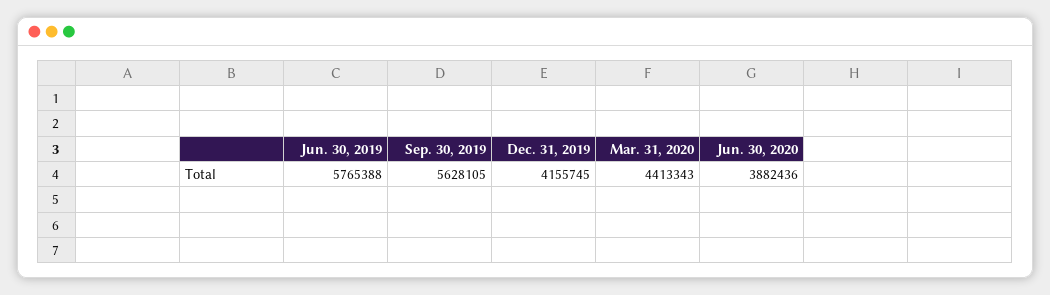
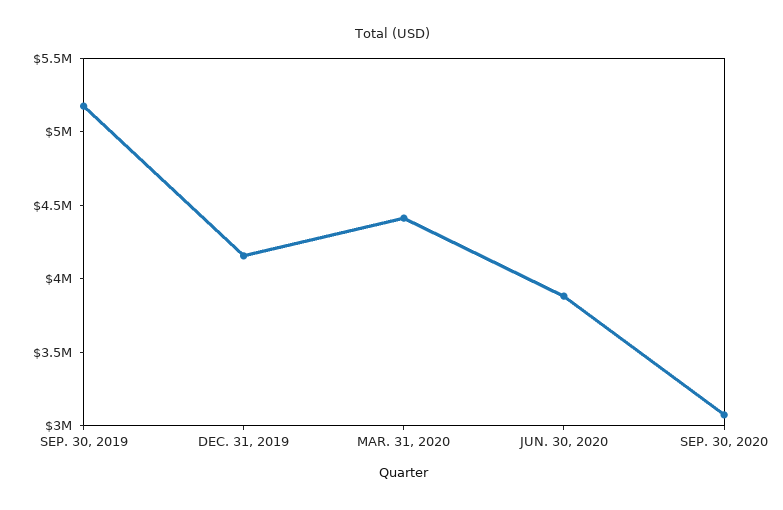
Jun. 30, 2019: 5765388 -> none
Sep. 30, 2019: 5628105 -> 5200000
SEP. 30, 2020: none -> 3100000

